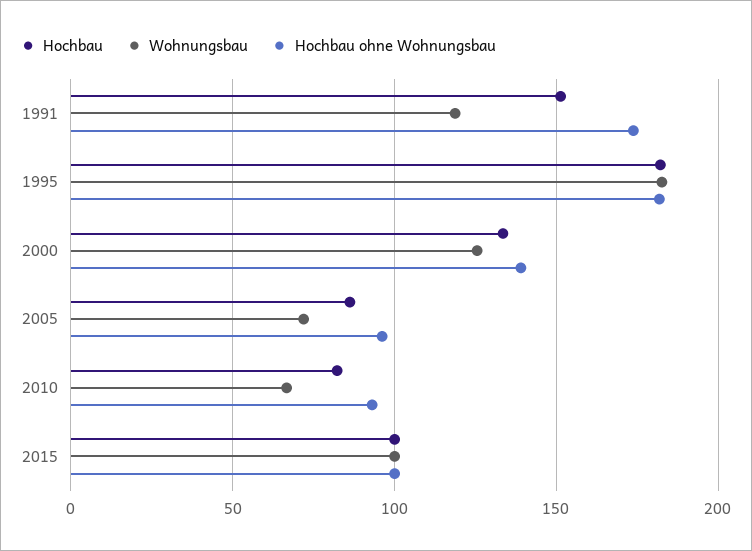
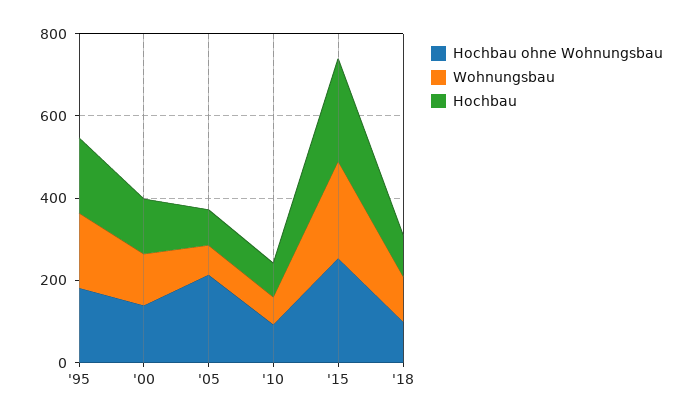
Hochbau, 1991: 150 -> none
Wohnungsbau, 1991: 120 -> none
Hochbau ohne Wohnungsbau, 1991: 175 -> none
Hochbau ohne Wohnungsbau, 2005: 95 -> 200
Hochbau, 2015: 100 -> 250
Wohnungsbau, 2015: 100 -> 250
Hochbau ohne Wohnungsbau, 2015: 100 -> 250
Hochbau ohne Wohnungsbau, '18: none -> 100
Wohnungsbau, '18: none -> 100
Hochbau, '18: none -> 100

